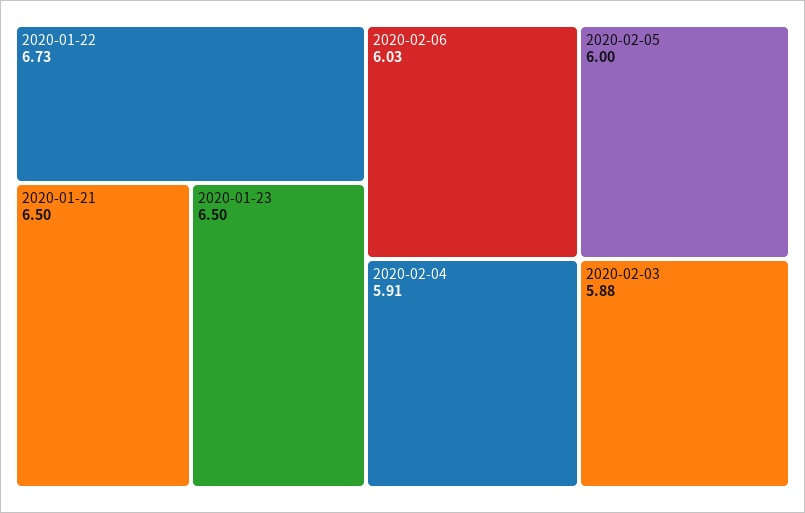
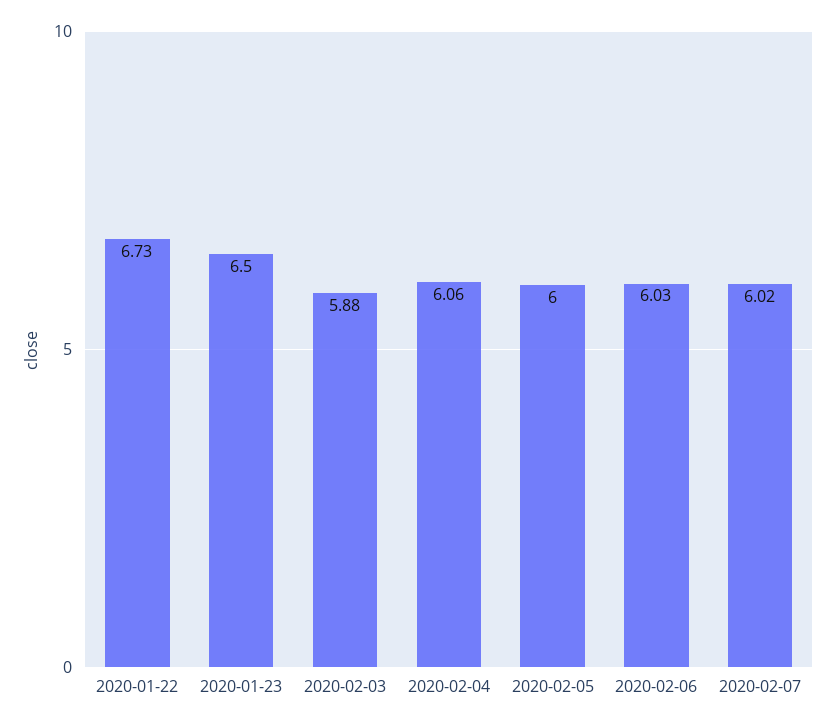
2020-01-21: 6.5 -> none
2020-02-04: 5.91 -> 6.06
2020-02-07: none -> 6.02

